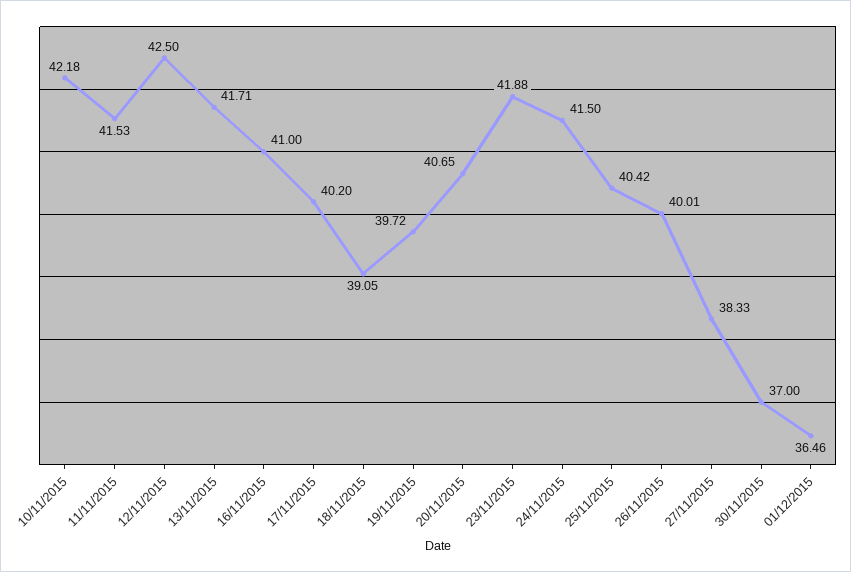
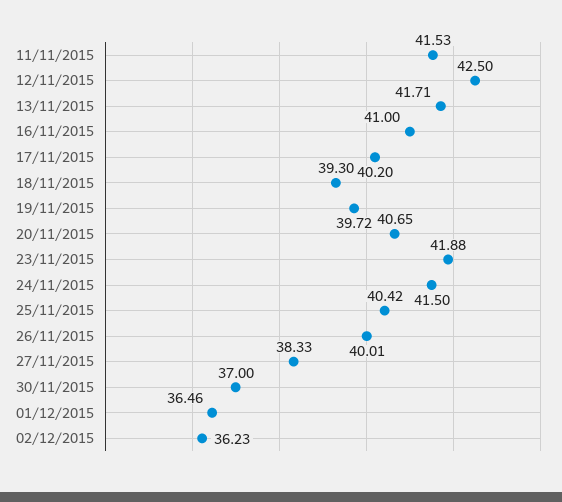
10/11/2015: 42.18 -> none
18/11/2015: 39.05 -> 39.3
02/12/2015: none -> 36.23

